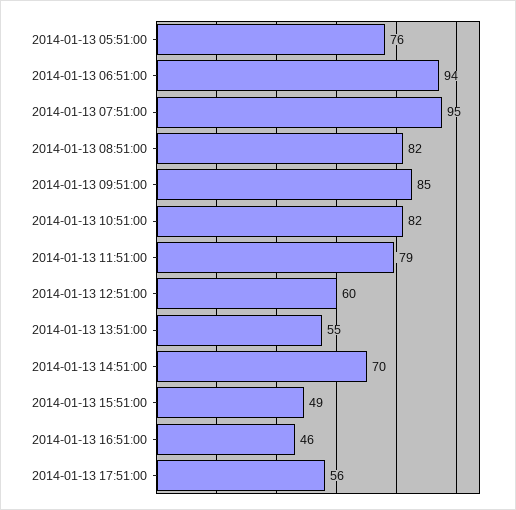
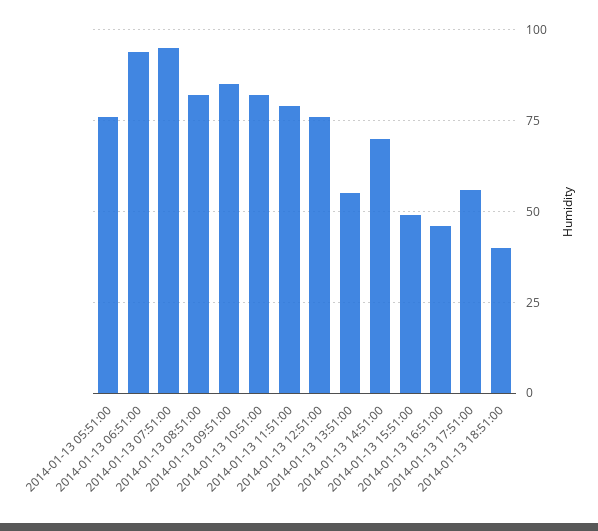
2014-01-13 12:51:00: 60 -> 75
2014-01-13 18:51:00: none -> 40

